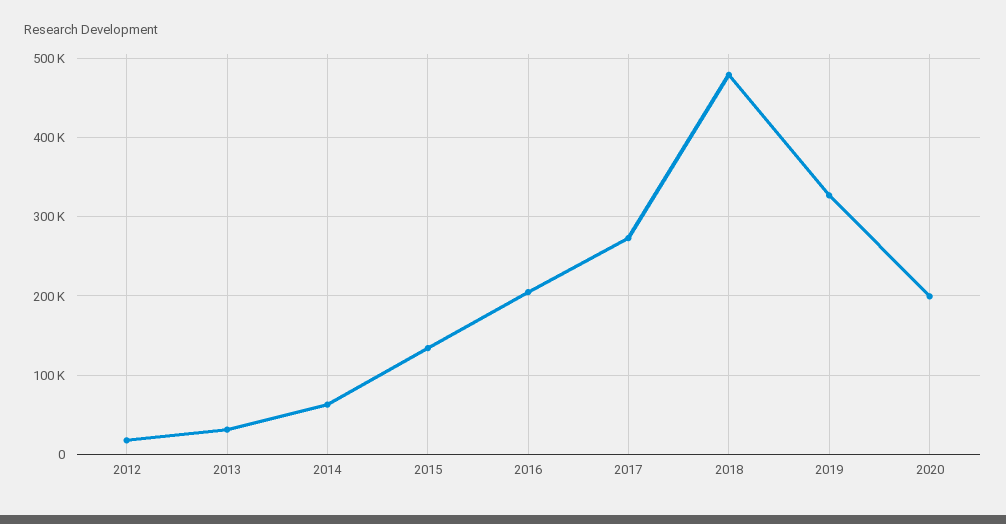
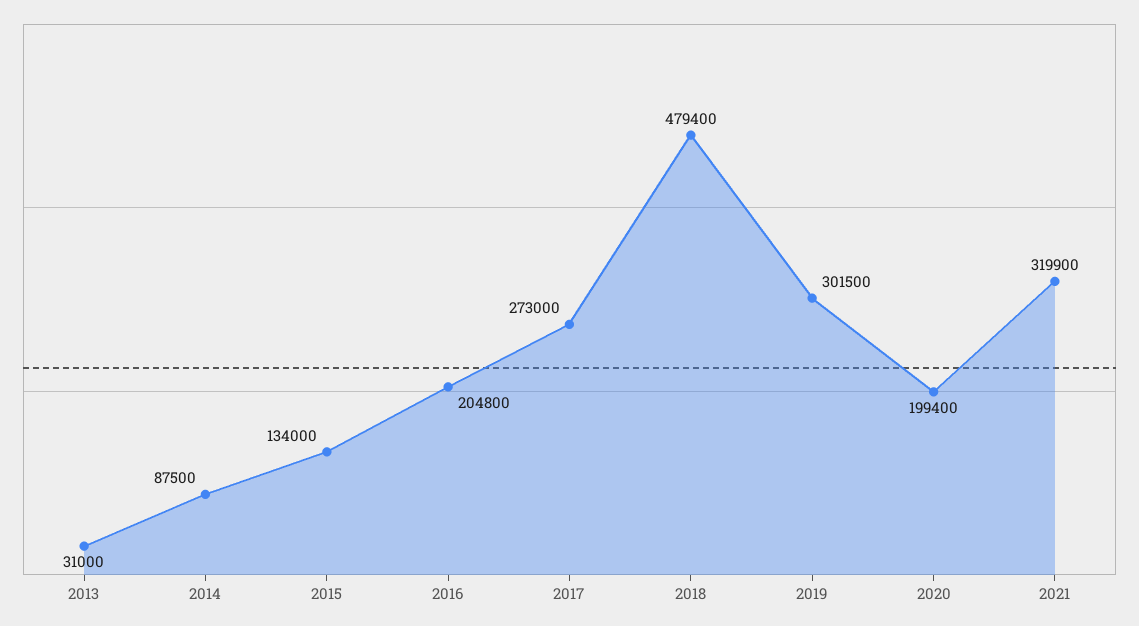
2012: 20000 -> none
2014: 60000 -> 87500
2019: 330000 -> 301500
2021: none -> 319900

